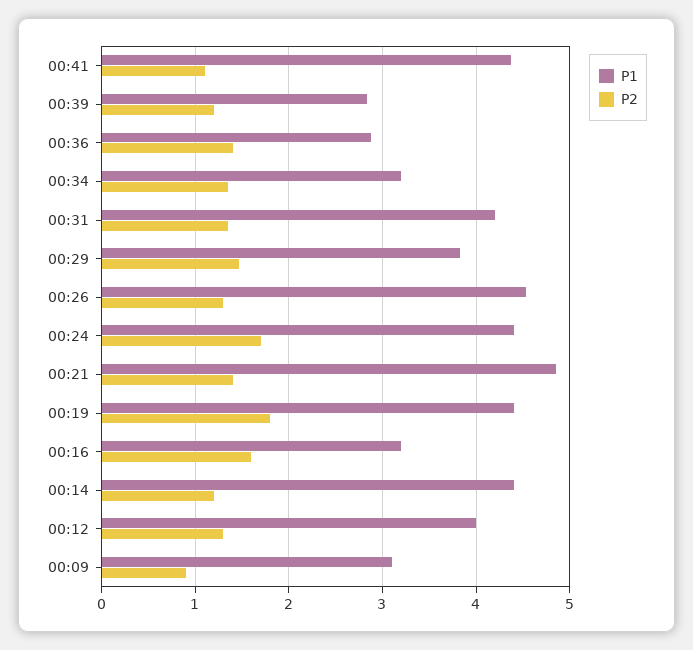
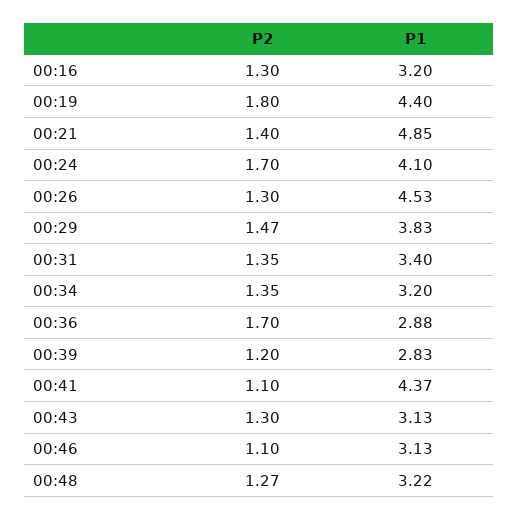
P2, 00:36: 1.4 -> 1.7
P1, 00:31: 4.2 -> 3.4
P1, 00:24: 4.4 -> 4.1
P2, 00:16: 1.6 -> 1.3
P1, 00:14: 4.4 -> none
P2, 00:14: 1.2 -> none
P1, 00:12: 4 -> none
P2, 00:12: 1.3 -> none
P1, 00:09: 3.1 -> none
P2, 00:09: 0.9 -> none
P2, 00:43: none -> 1.3
P1, 00:43: none -> 3.13
P2, 00:46: none -> 1.1
P1, 00:46: none -> 3.13
P2, 00:48: none -> 1.27
P1, 00:48: none -> 3.22

